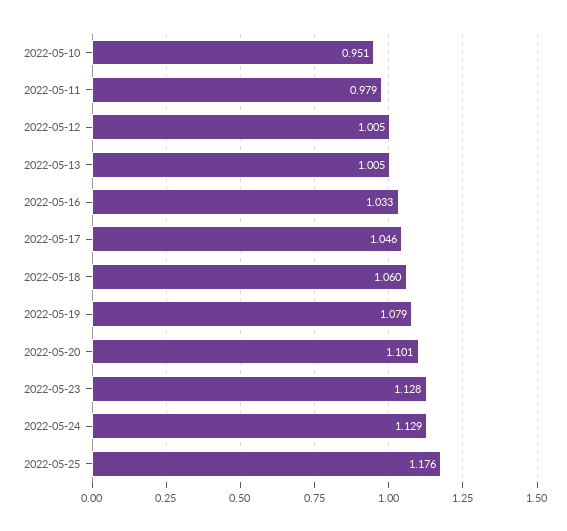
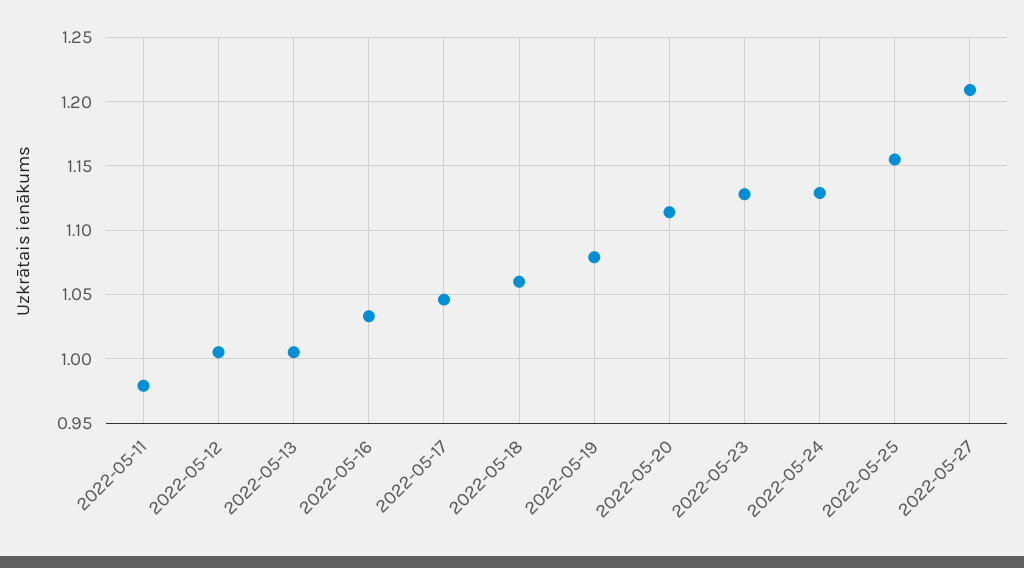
2022-05-10: 0.951 -> none
2022-05-20: 1.101 -> 1.115
2022-05-25: 1.176 -> 1.155
2022-05-27: none -> 1.21

